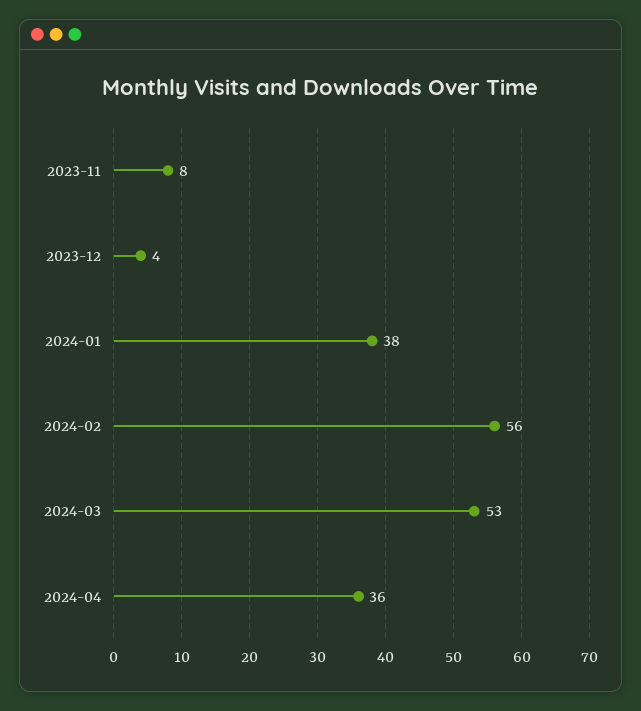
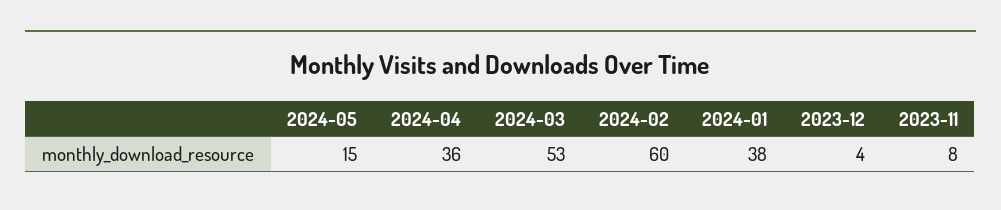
2024-02: 56 -> 60
2024-05: none -> 15

